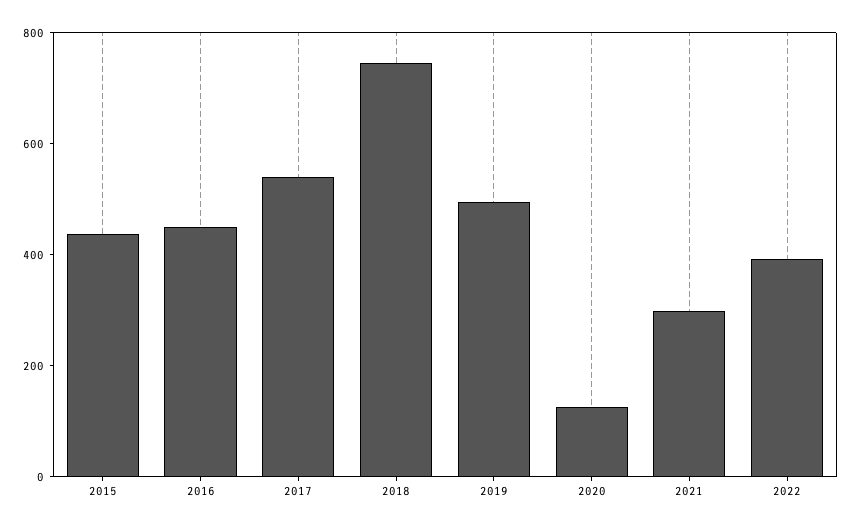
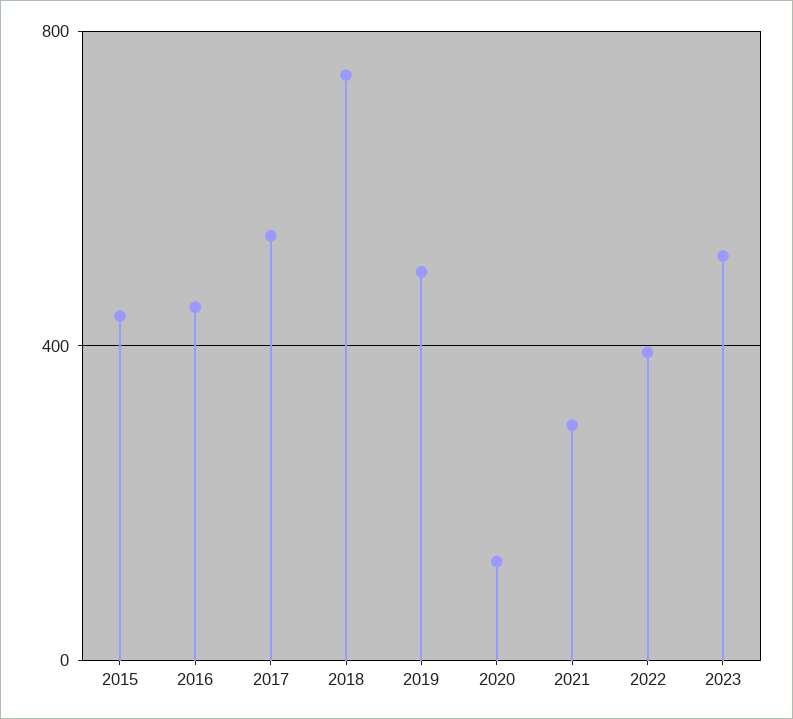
2023: none -> 500

